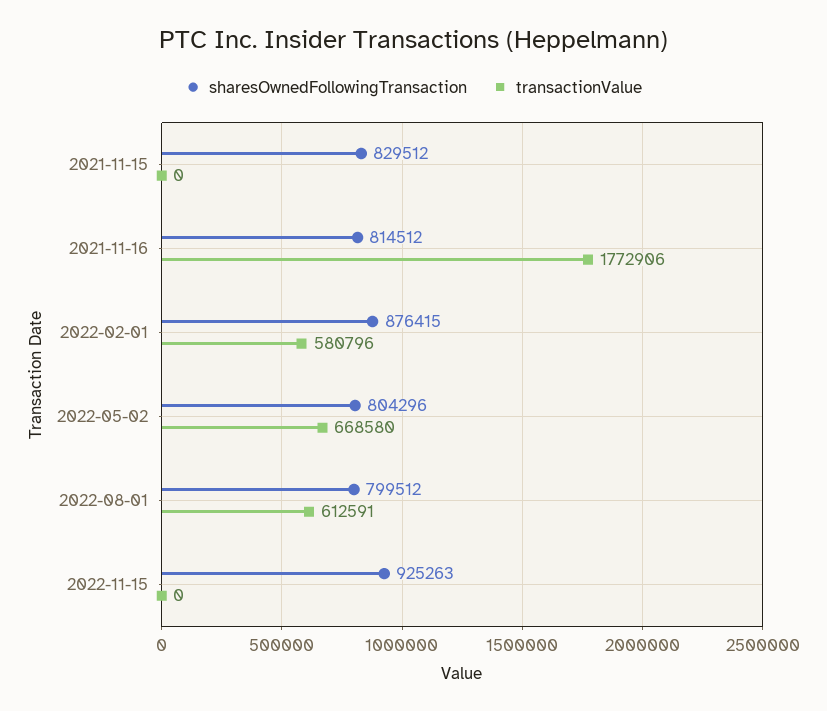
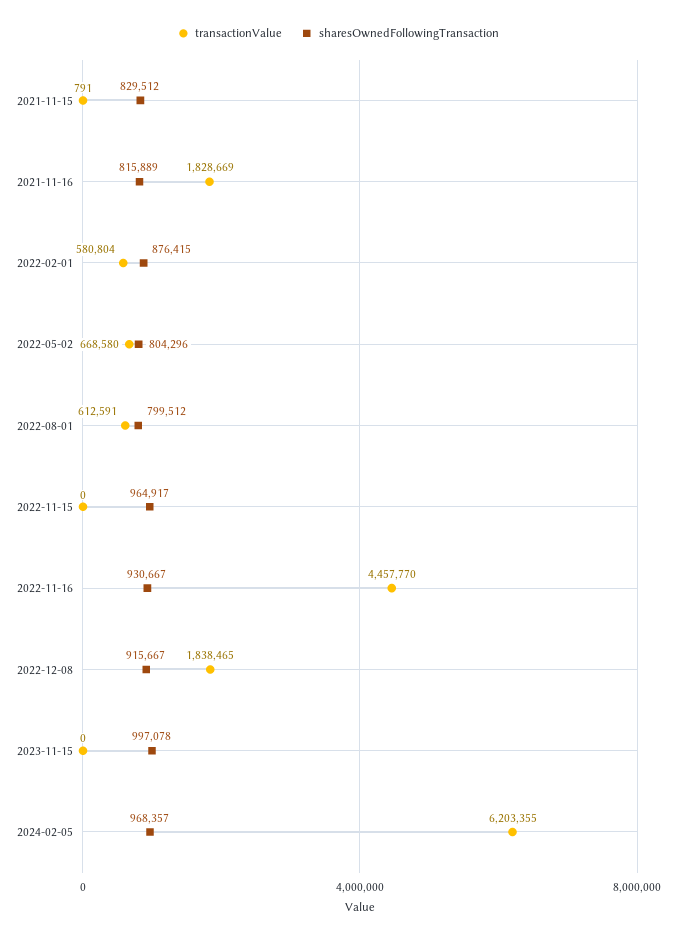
transactionValue, 2021-11-15: 0 -> 791
sharesOwnedFollowingTransaction, 2021-11-16: 814512 -> 815889
transactionValue, 2021-11-16: 1772906 -> 1828669
transactionValue, 2022-02-01: 580796 -> 580804
sharesOwnedFollowingTransaction, 2022-11-15: 925263 -> 964917
transactionValue, 2022-11-16: none -> 4457770
sharesOwnedFollowingTransaction, 2022-11-16: none -> 930667
transactionValue, 2022-12-08: none -> 1838465
sharesOwnedFollowingTransaction, 2022-12-08: none -> 915667
transactionValue, 2023-11-15: none -> 0
sharesOwnedFollowingTransaction, 2023-11-15: none -> 997078
transactionValue, 2024-02-05: none -> 6203355
sharesOwnedFollowingTransaction, 2024-02-05: none -> 968357

